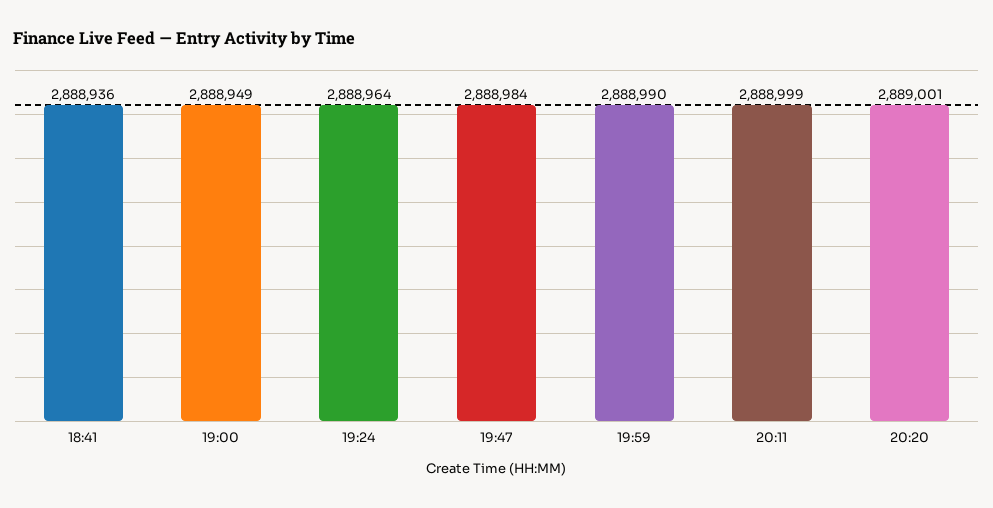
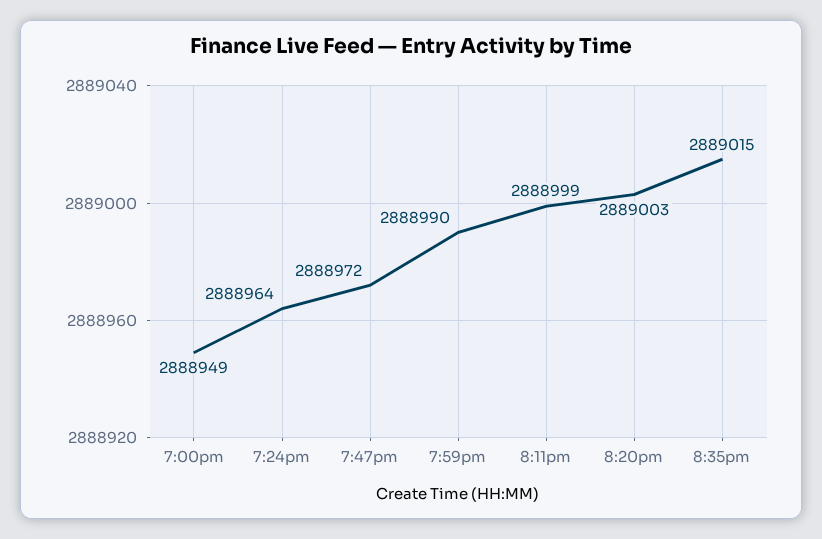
18:41: 2888936 -> none
19:47: 2888984 -> 2888972
20:20: 2889001 -> 2889003
8:35pm: none -> 2889015

